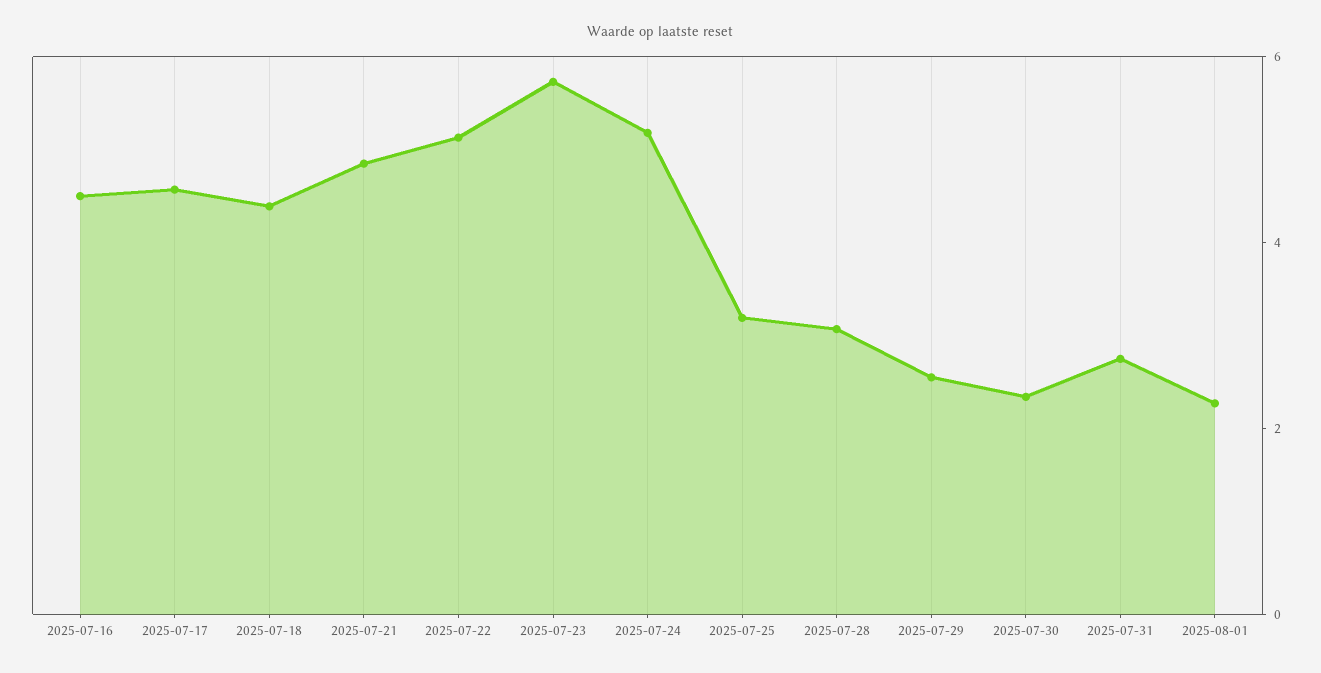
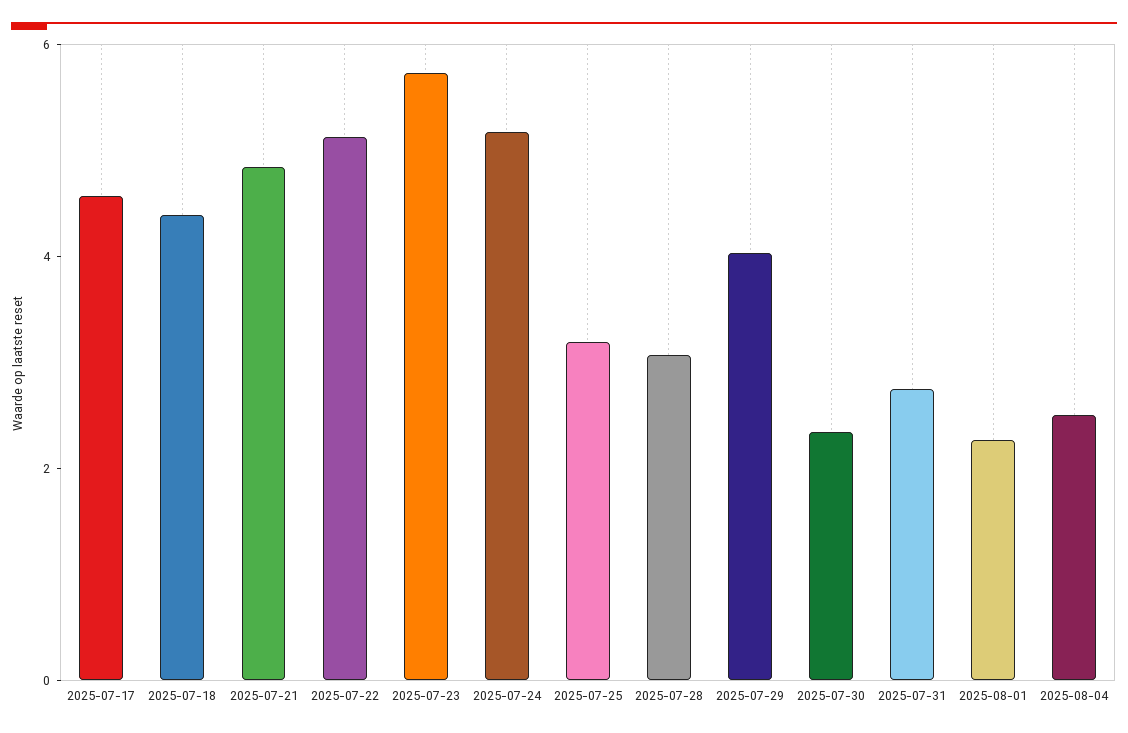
2025-07-16: 4.5 -> none
2025-07-29: 2.5 -> 4
2025-08-04: none -> 2.5

